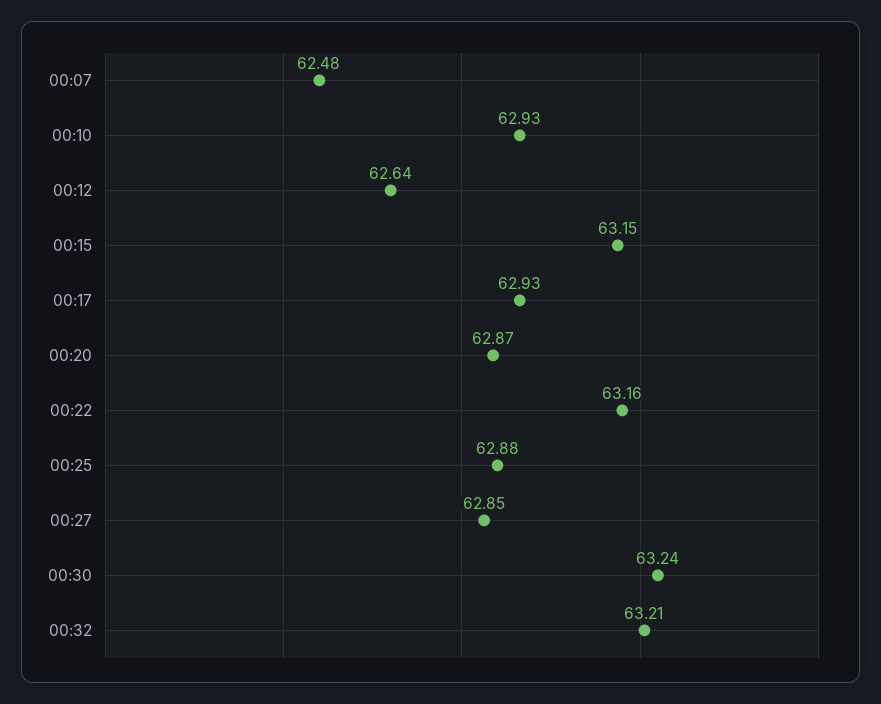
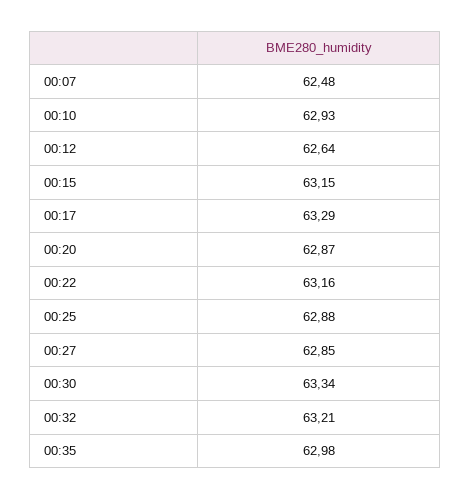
00:17: 62.93 -> 63.29
00:30: 63.24 -> 63.34
00:35: none -> 62.98

